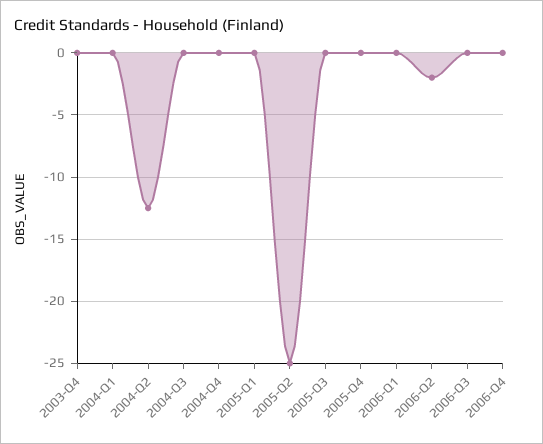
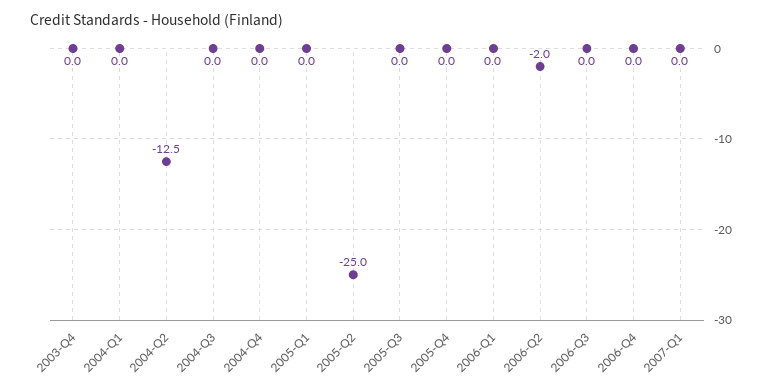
2007-Q1: none -> 0

